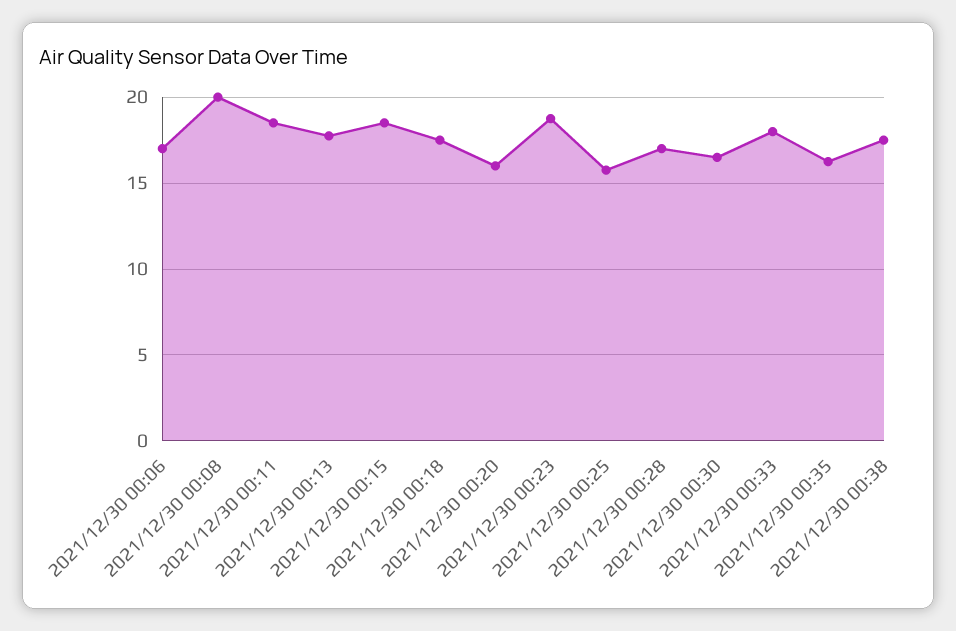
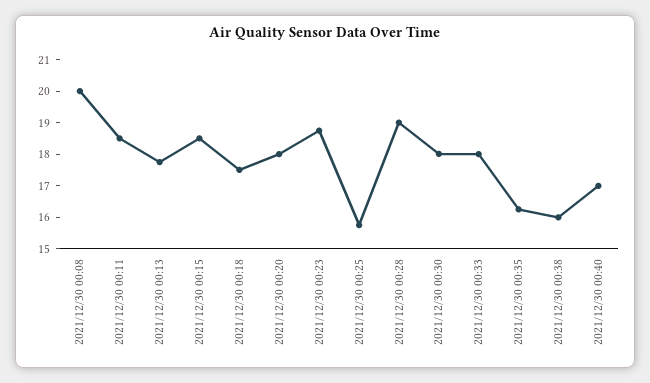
2021/12/30 00:06: 17 -> none
2021/12/30 00:20: 16 -> 18
2021/12/30 00:28: 17 -> 19
2021/12/30 00:30: 16.5 -> 18
2021/12/30 00:38: 17.5 -> 16
2021/12/30 00:40: none -> 17

